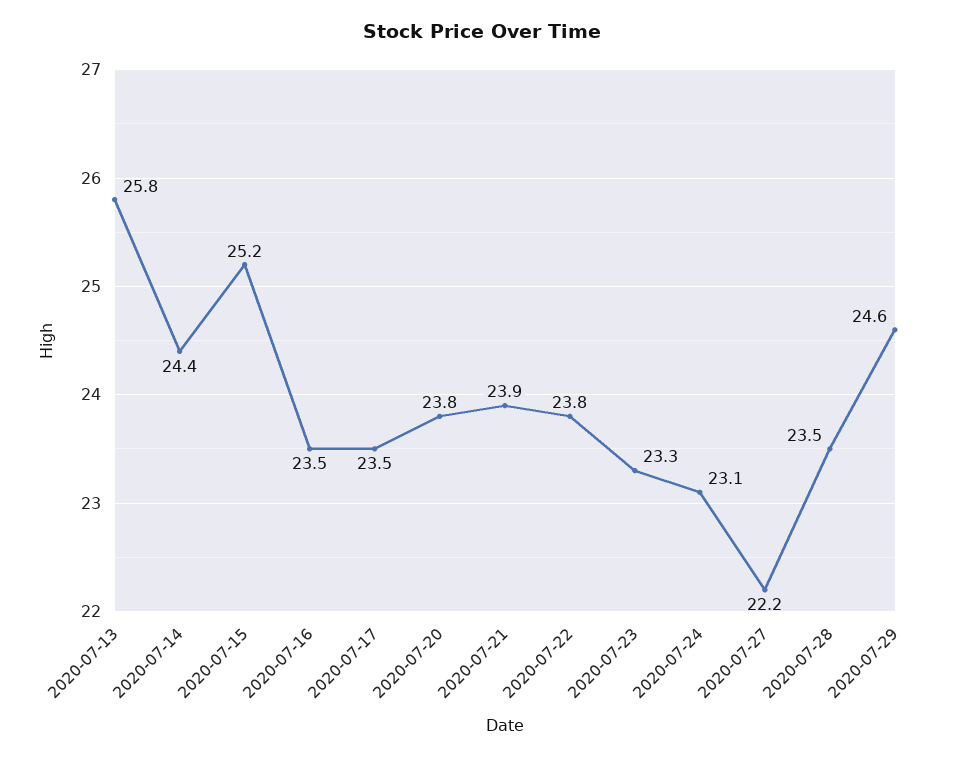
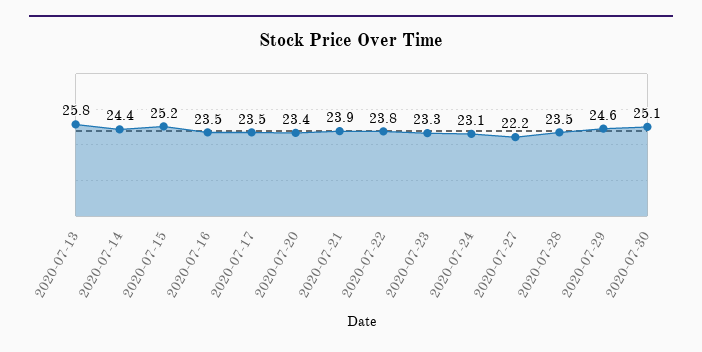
2020-07-20: 23.8 -> 23.4
2020-07-30: none -> 25.1

